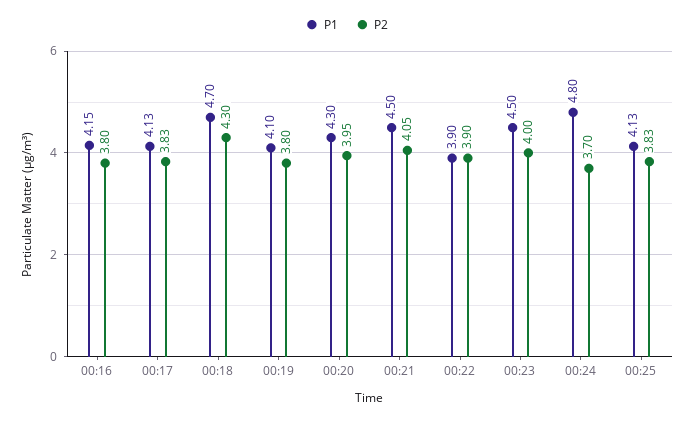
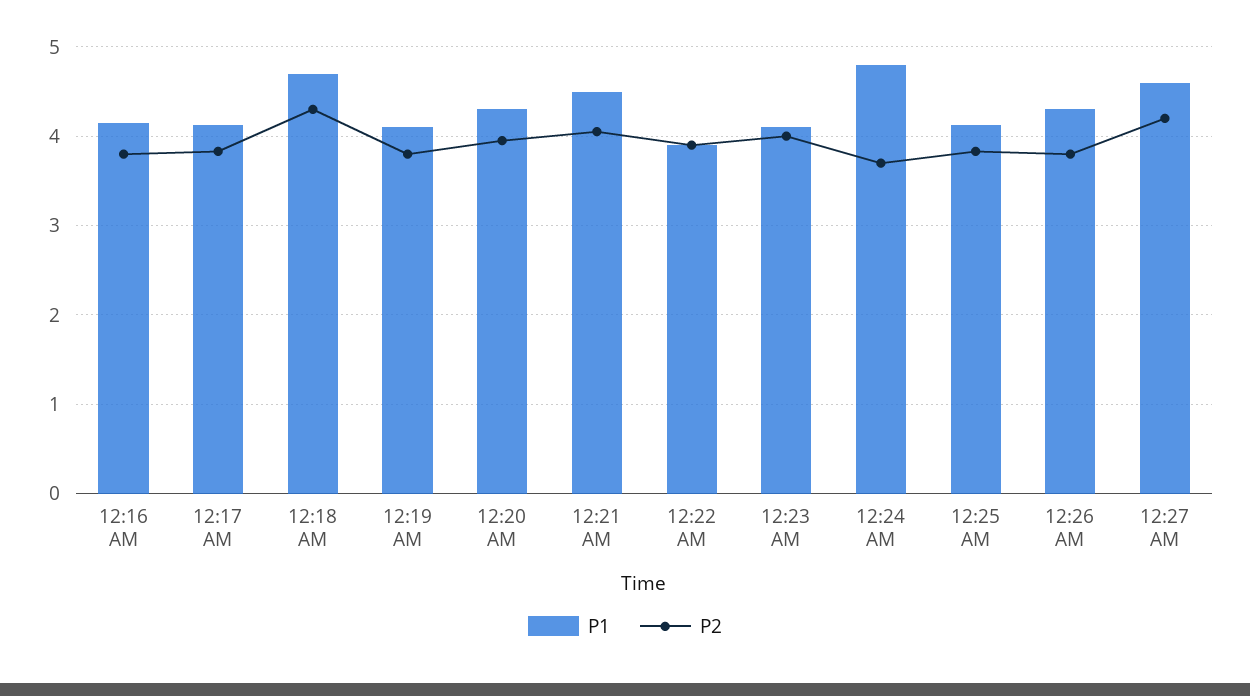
P1, 00:23: 4.5 -> 4.1
P1, 12:26 AM: none -> 4.3
P2, 12:26 AM: none -> 3.8
P1, 12:27 AM: none -> 4.6
P2, 12:27 AM: none -> 4.2

